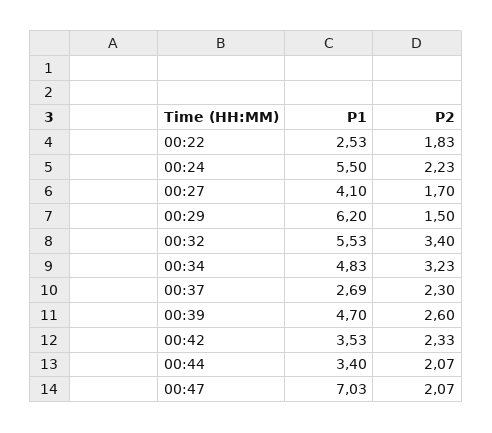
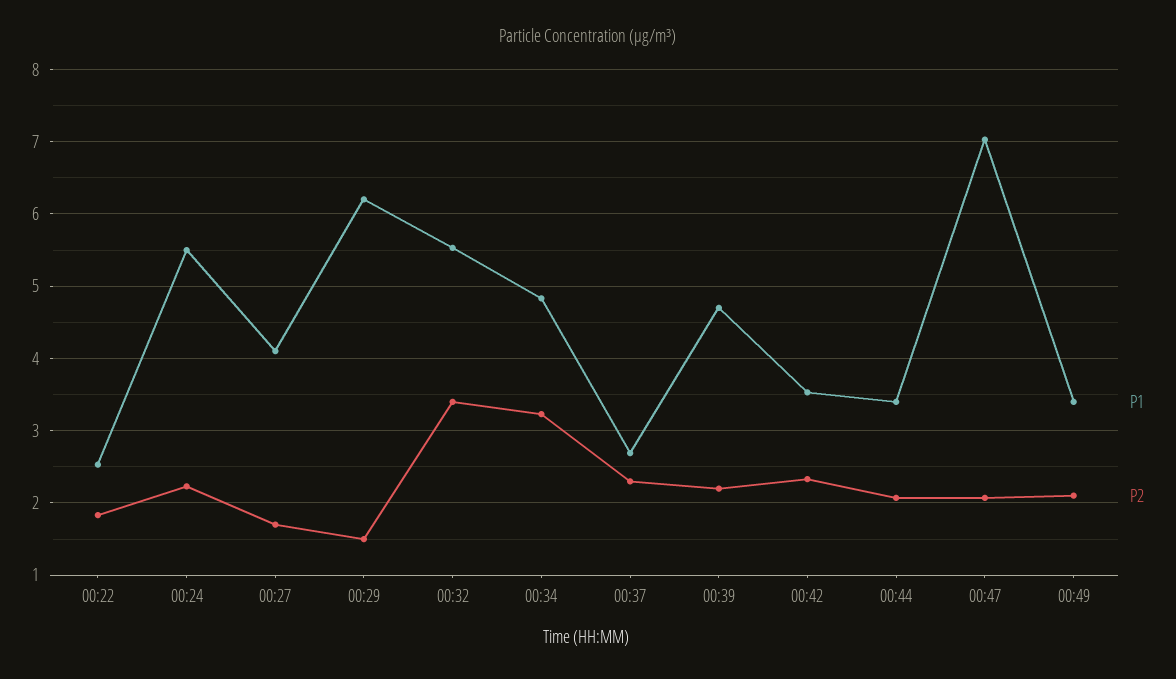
P2, 00:39: 2.6 -> 2.2
P1, 00:49: none -> 3.4
P2, 00:49: none -> 2.1

